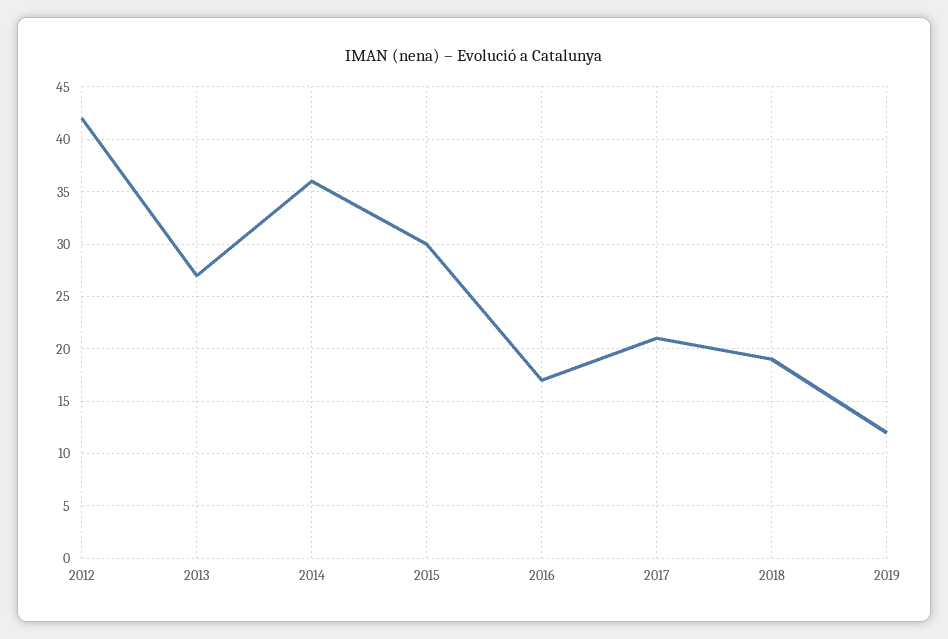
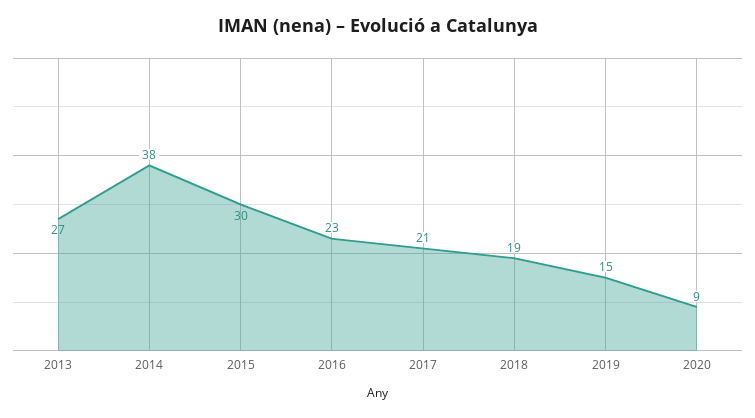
2012: 42 -> none
2014: 36 -> 38
2016: 17 -> 23
2019: 12 -> 15
2020: none -> 9

